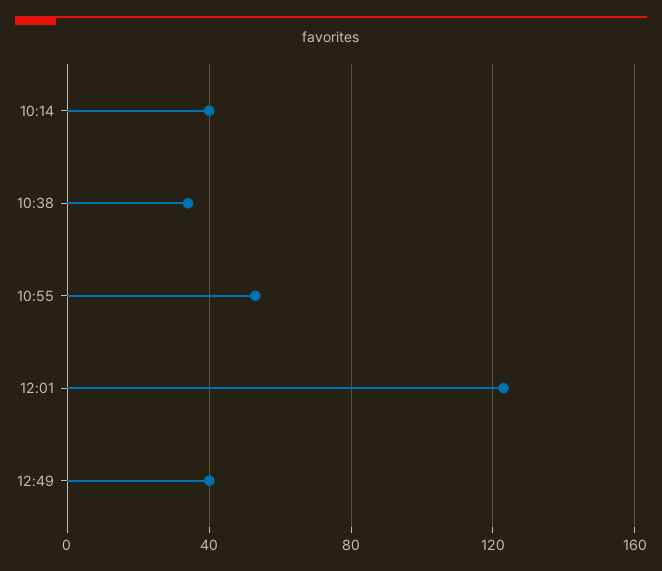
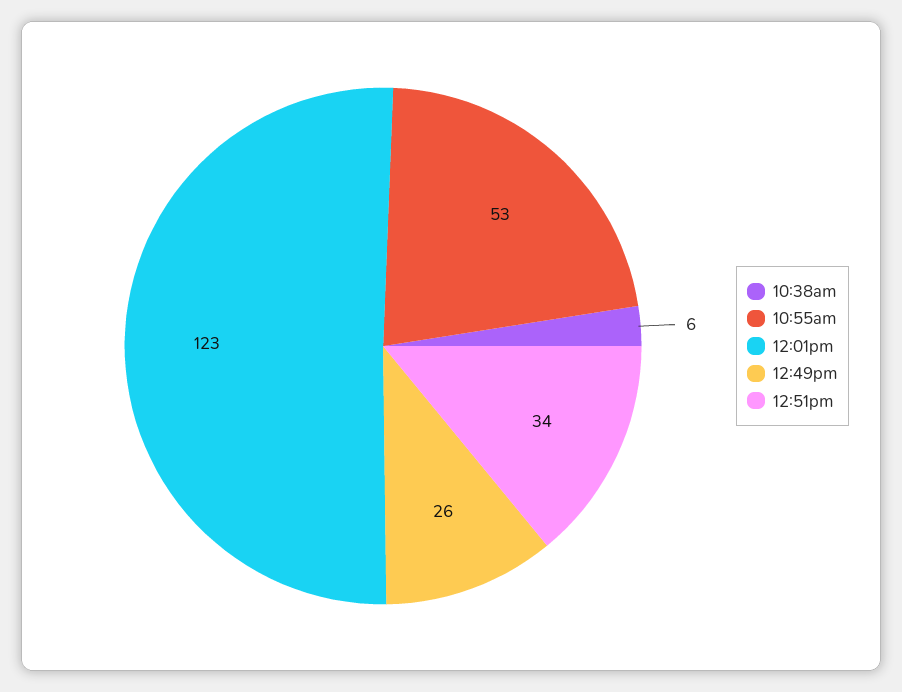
10:14: 40 -> none
10:38: 35 -> 6
12:49: 40 -> 26
12:51pm: none -> 34

